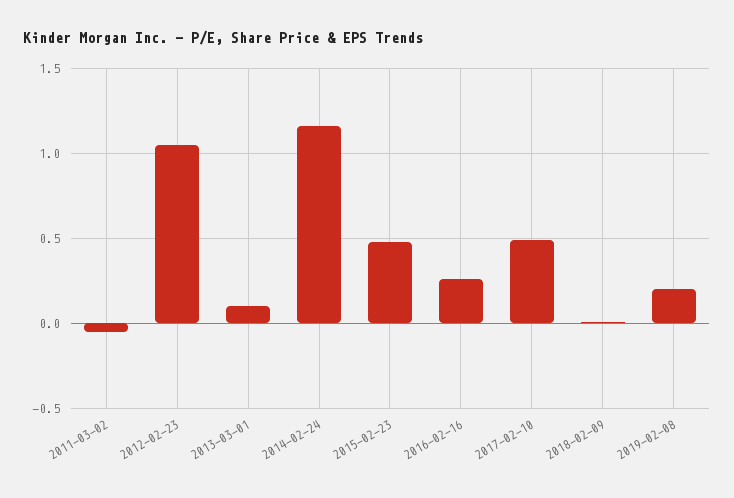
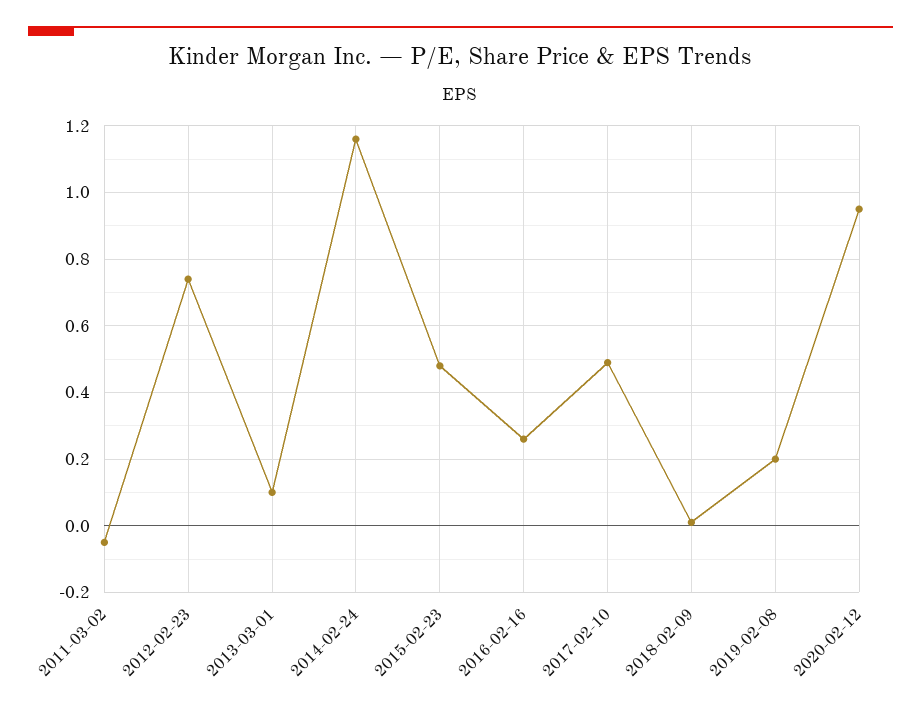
2012-02-23: 1.05 -> 0.75
2020-02-12: none -> 0.95

